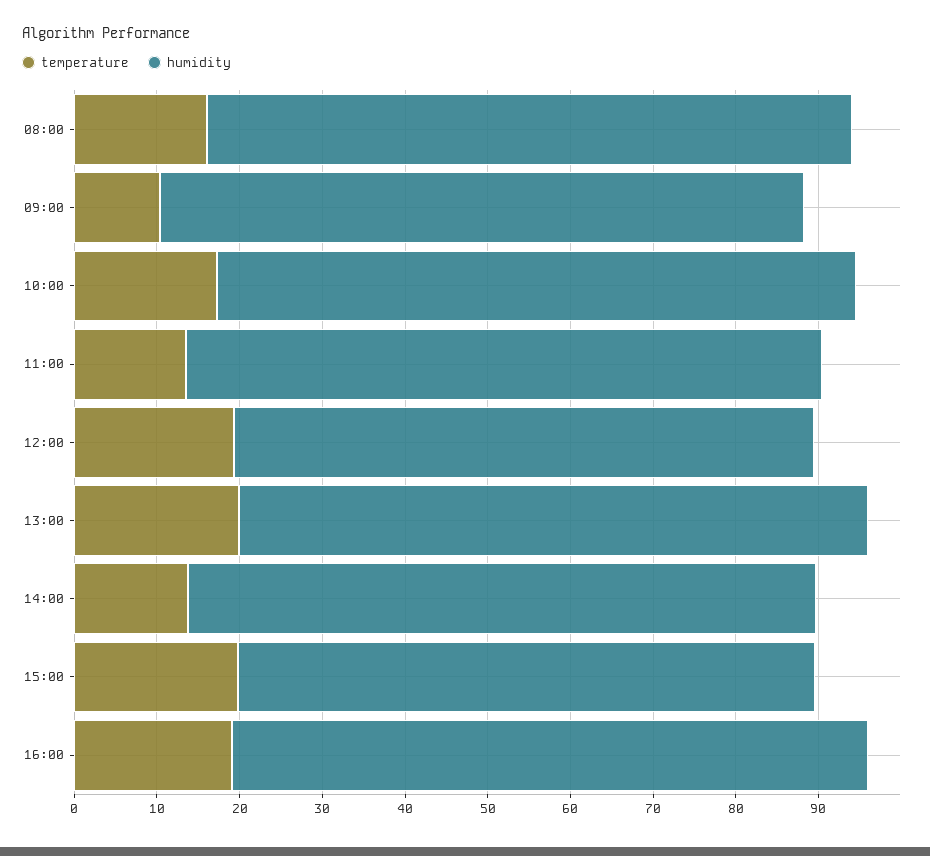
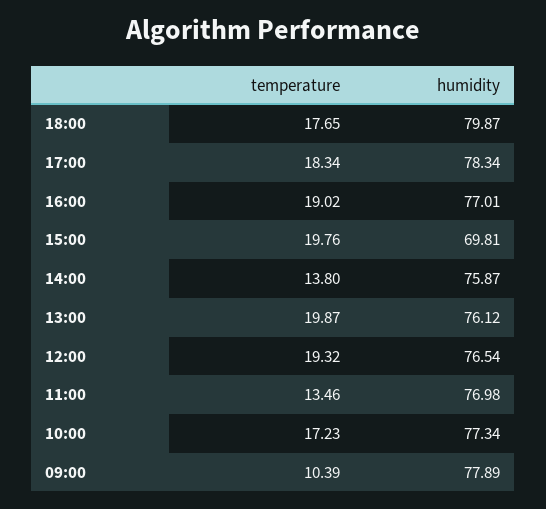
temperature, 08:00: 16 -> none
humidity, 08:00: 78 -> none
humidity, 12:00: 70 -> 76.54
temperature, 18:00: none -> 17.65
humidity, 18:00: none -> 79.87
temperature, 17:00: none -> 18.34
humidity, 17:00: none -> 78.34

